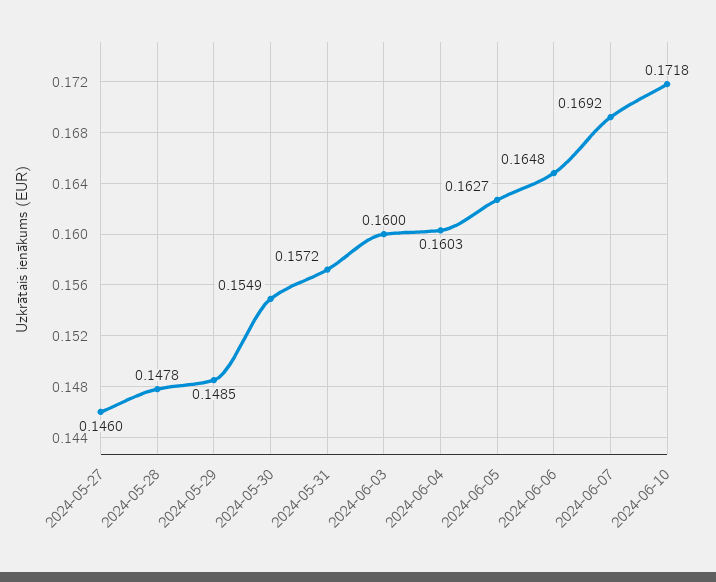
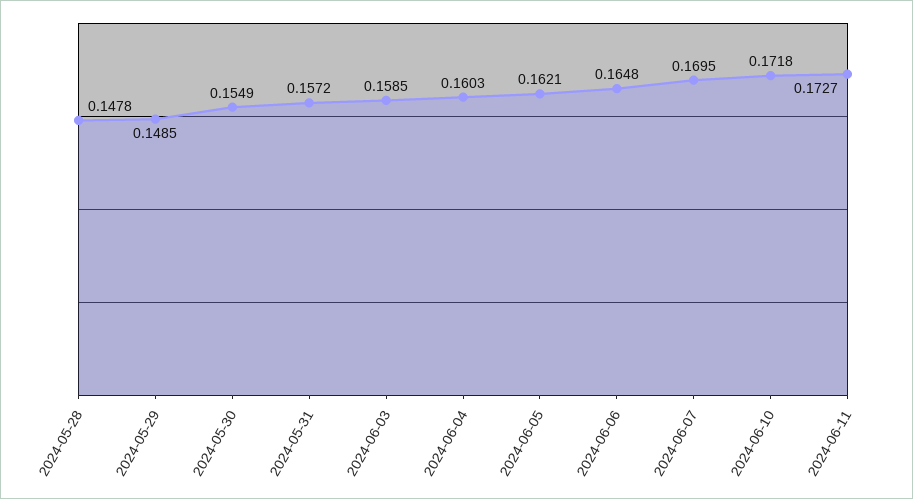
2024-05-27: 0.146 -> none
2024-06-03: 0.16 -> 0.1585
2024-06-05: 0.1627 -> 0.1621
2024-06-07: 0.1692 -> 0.1695
2024-06-11: none -> 0.1727

